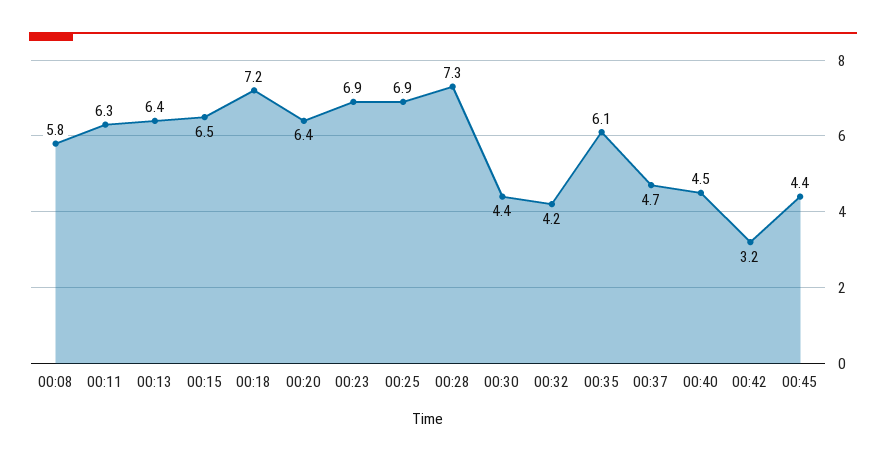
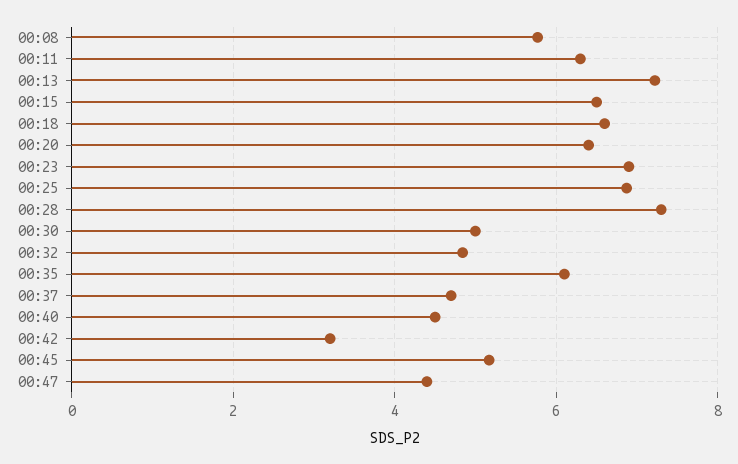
00:13: 6.4 -> 7.2
00:18: 7.2 -> 6.6
00:30: 4.4 -> 5
00:32: 4.2 -> 4.8
00:45: 4.4 -> 5.2
00:47: none -> 4.4

